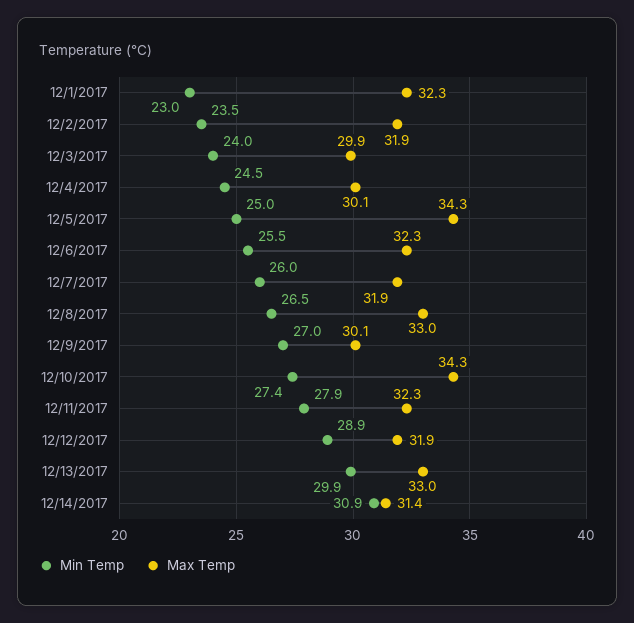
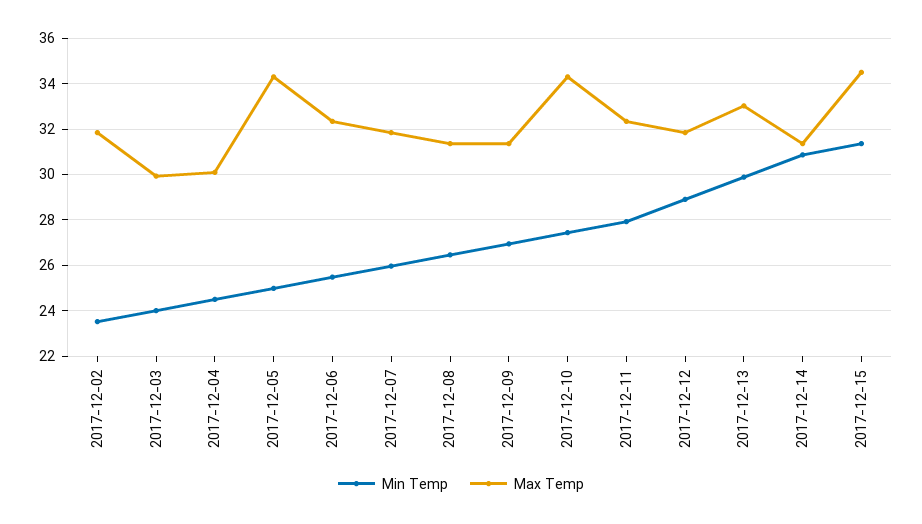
Min Temp, 12/1/2017: 23 -> none
Max Temp, 12/1/2017: 32.3 -> none
Max Temp, 12/8/2017: 33 -> 31.5
Max Temp, 12/9/2017: 30.1 -> 31.5
Min Temp, 2017-12-15: none -> 31.5
Max Temp, 2017-12-15: none -> 34.5

